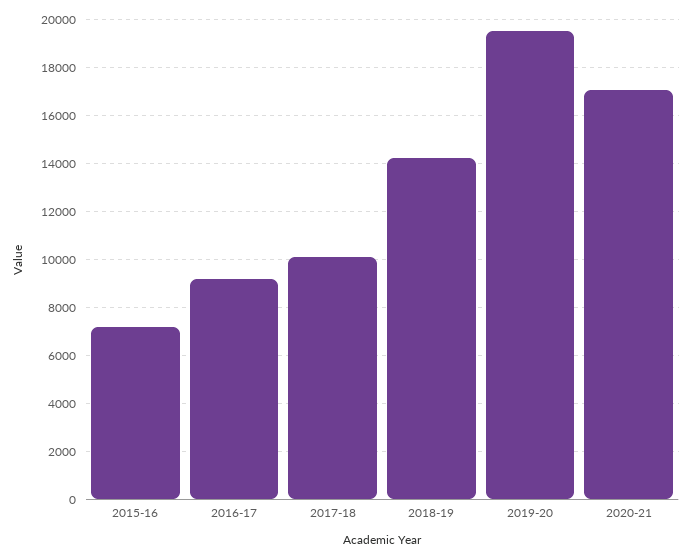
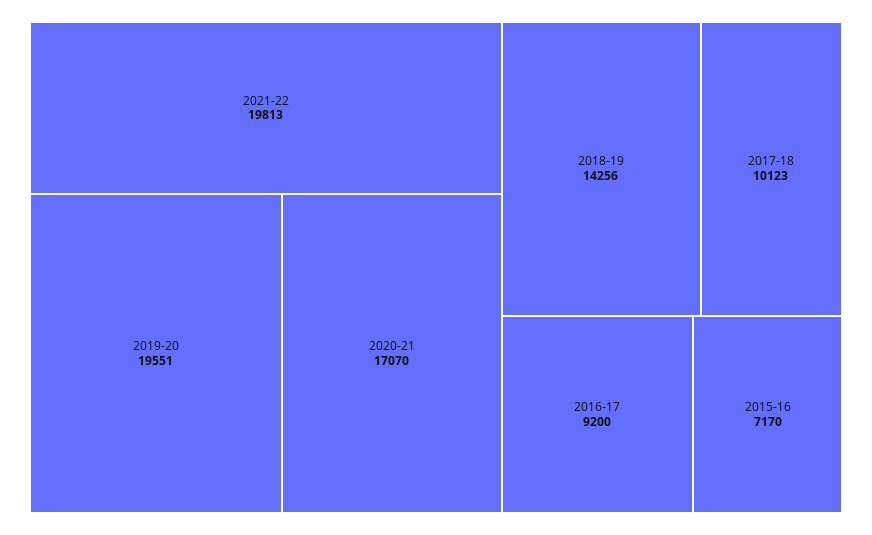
2021-22: none -> 19813

